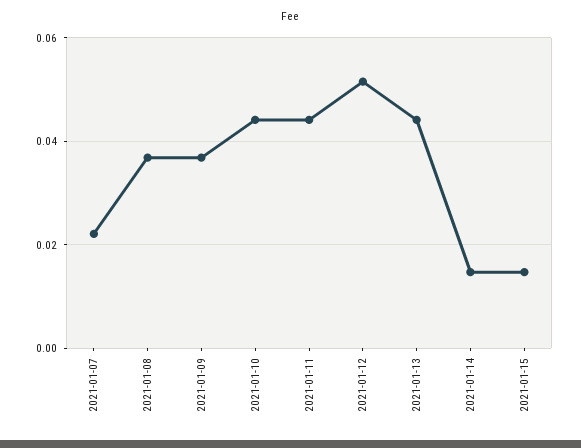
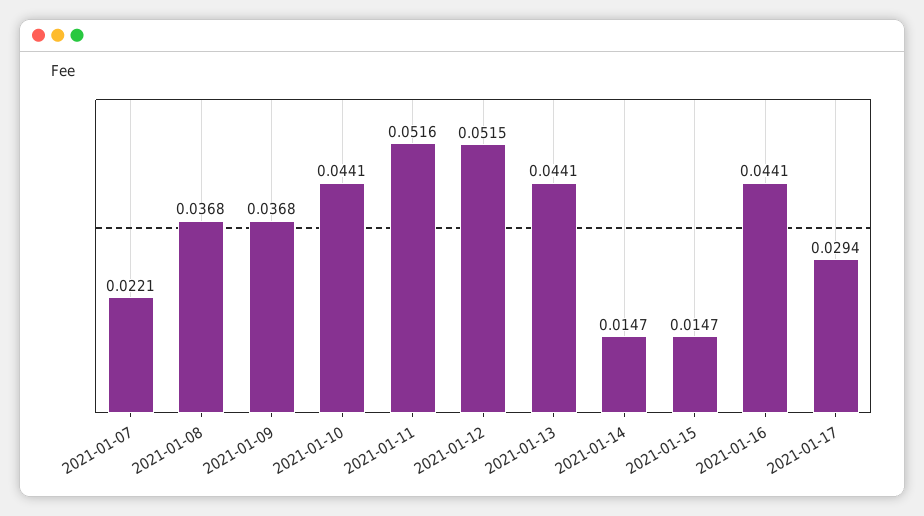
2021-01-11: 0.044 -> 0.0516
2021-01-16: none -> 0.0441
2021-01-17: none -> 0.0294

